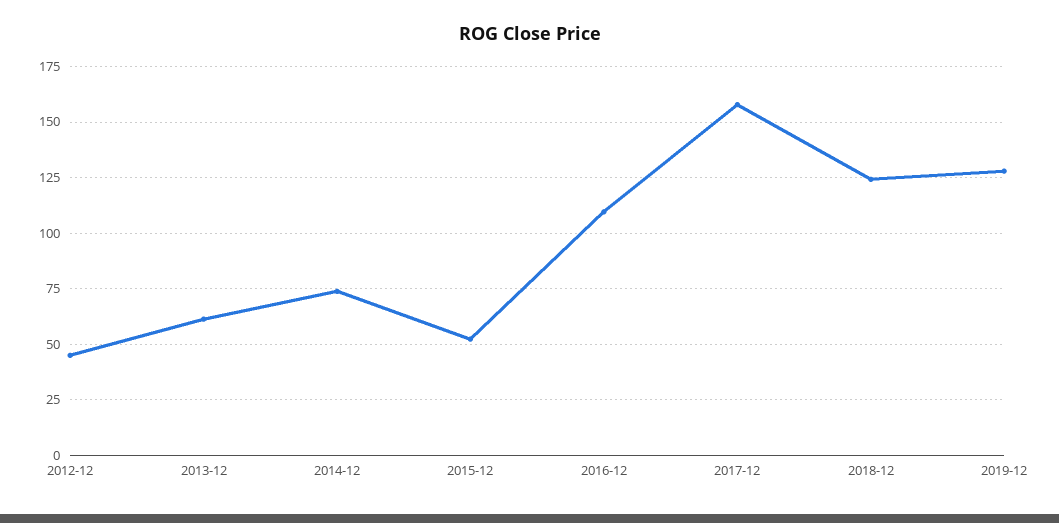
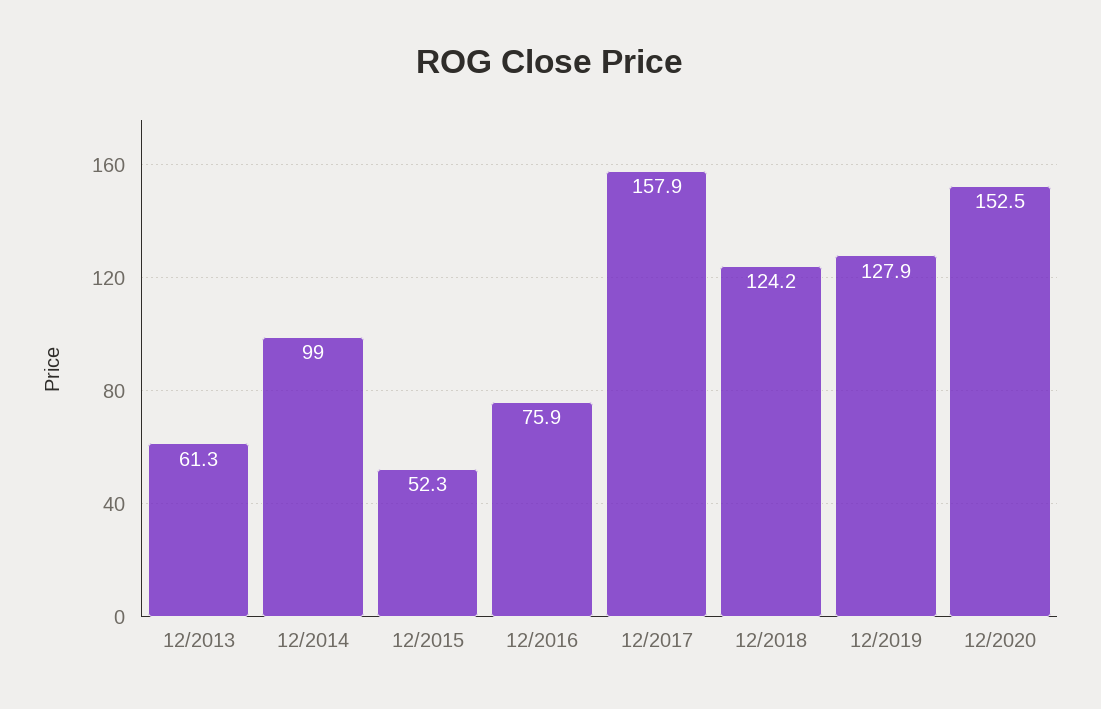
2012-12: 45 -> none
2014-12: 75 -> 99
2016-12: 110 -> 75.9
12/2020: none -> 152.5

